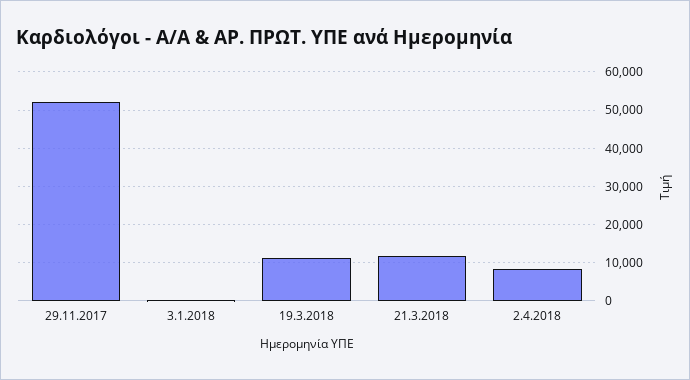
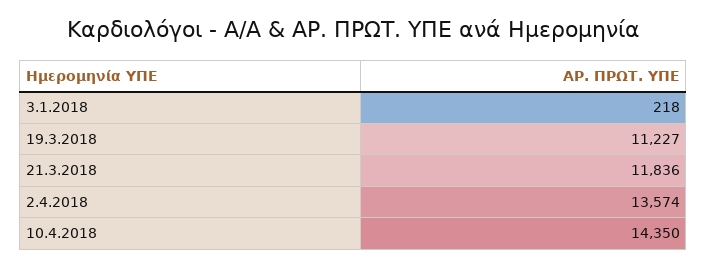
29.11.2017: 52000 -> none
2.4.2018: 8000 -> 13574
10.4.2018: none -> 14350

